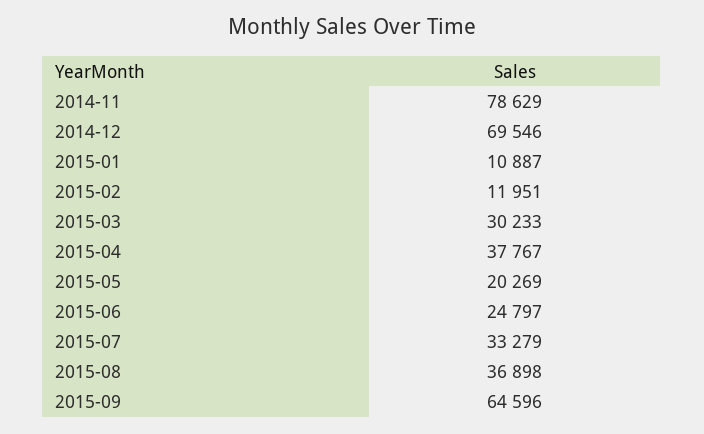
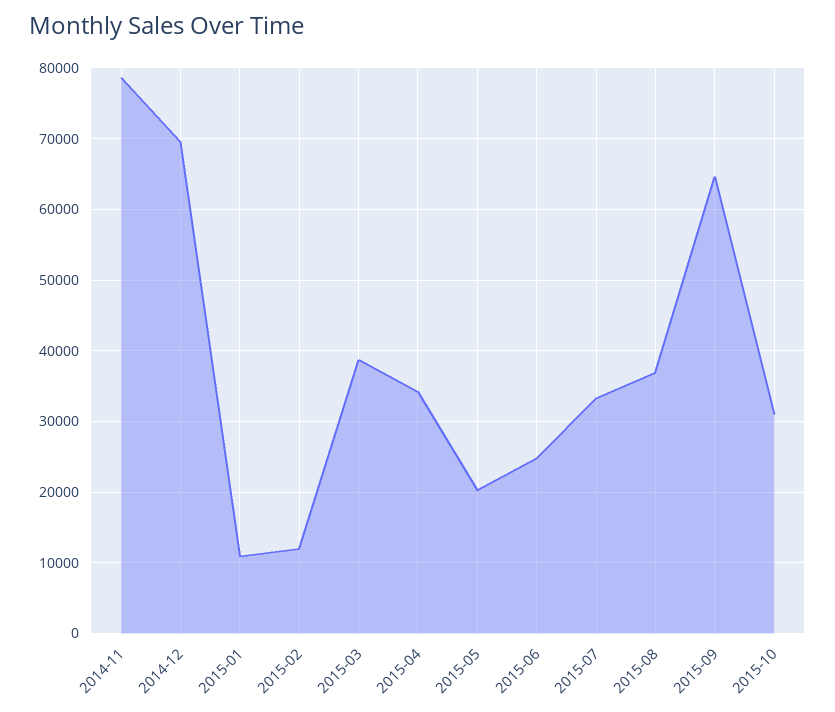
2015-03: 30233 -> 39000
2015-04: 37767 -> 34000
2015-10: none -> 31000

